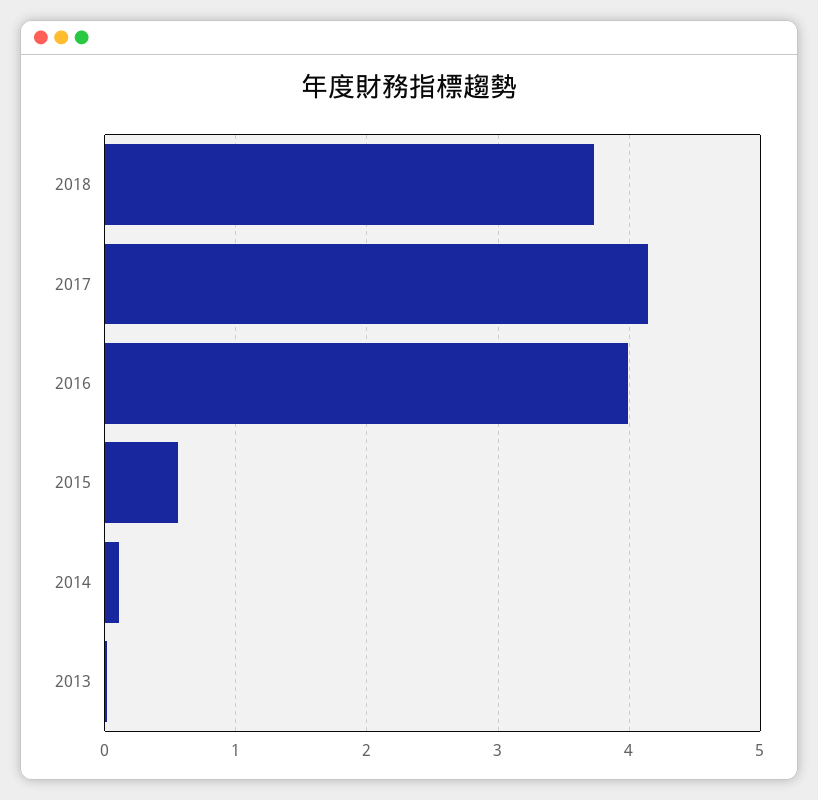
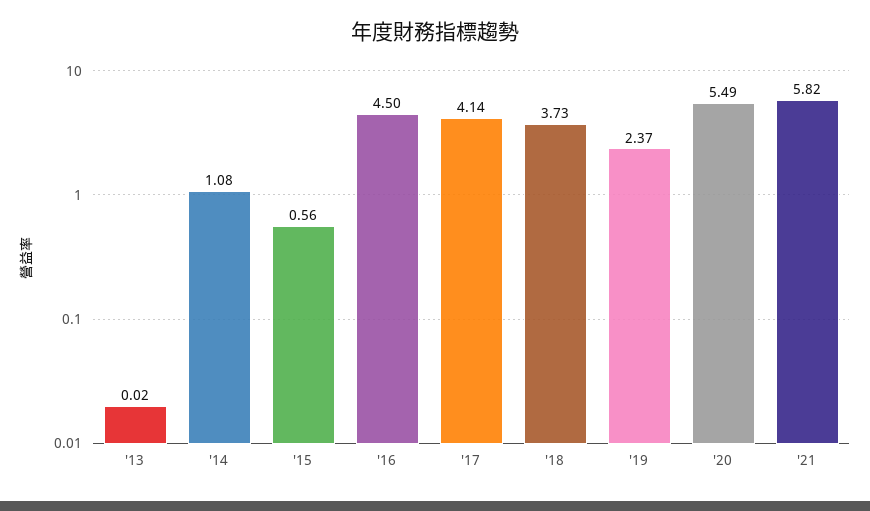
2016: 4 -> 4.5
2014: 0.1 -> 1.08
'19: none -> 2.37
'20: none -> 5.49
'21: none -> 5.82

